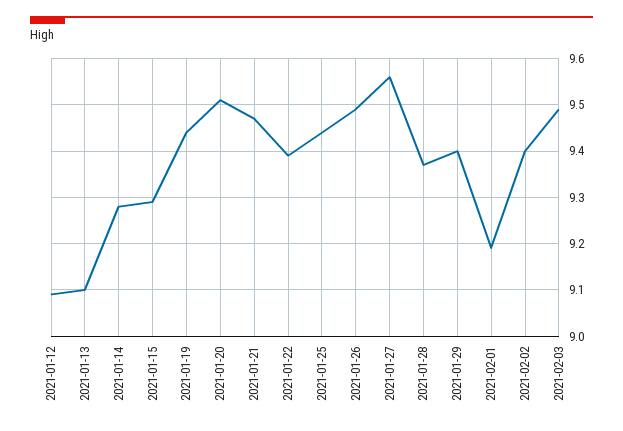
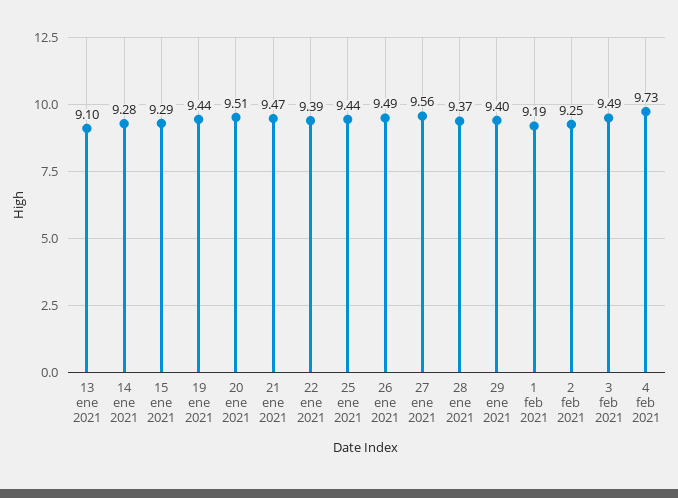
2021-01-12: 9.1 -> none
2021-02-02: 9.4 -> 9.25
4 feb 2021: none -> 9.73

